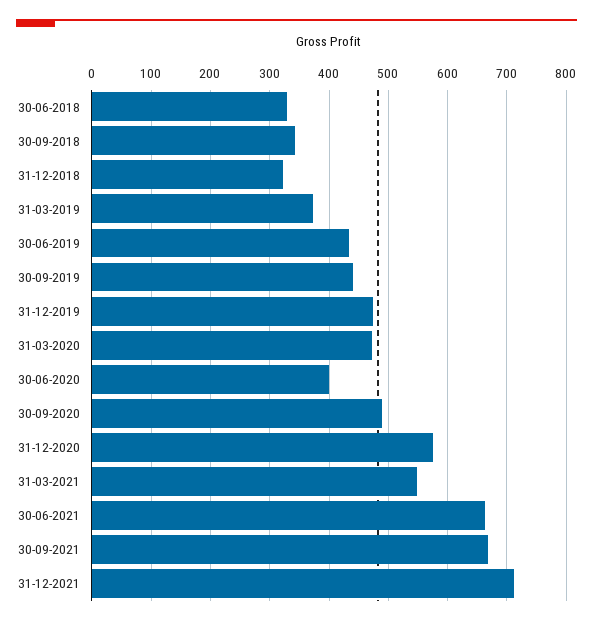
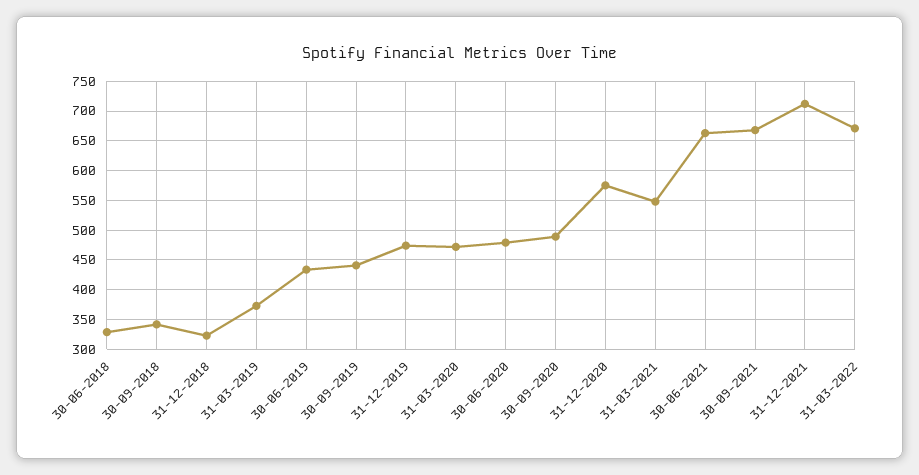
30-06-2020: 400 -> 475
31-03-2022: none -> 675

